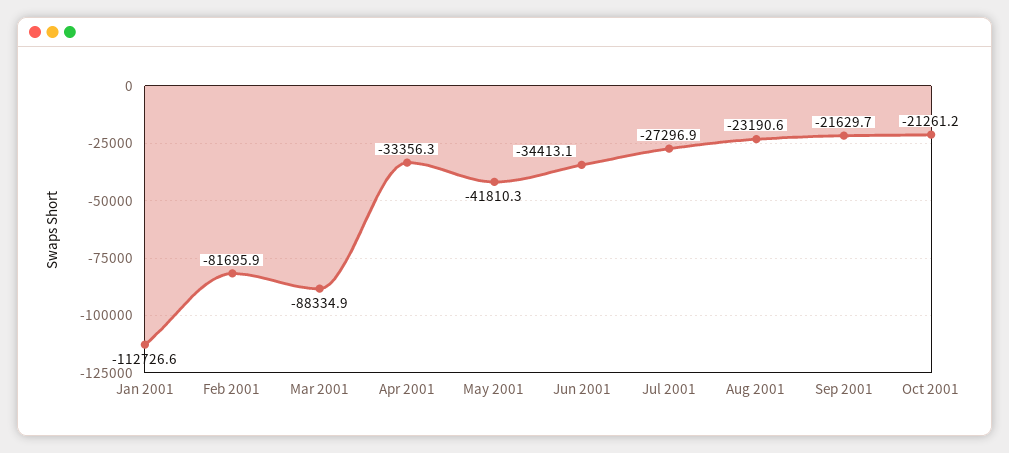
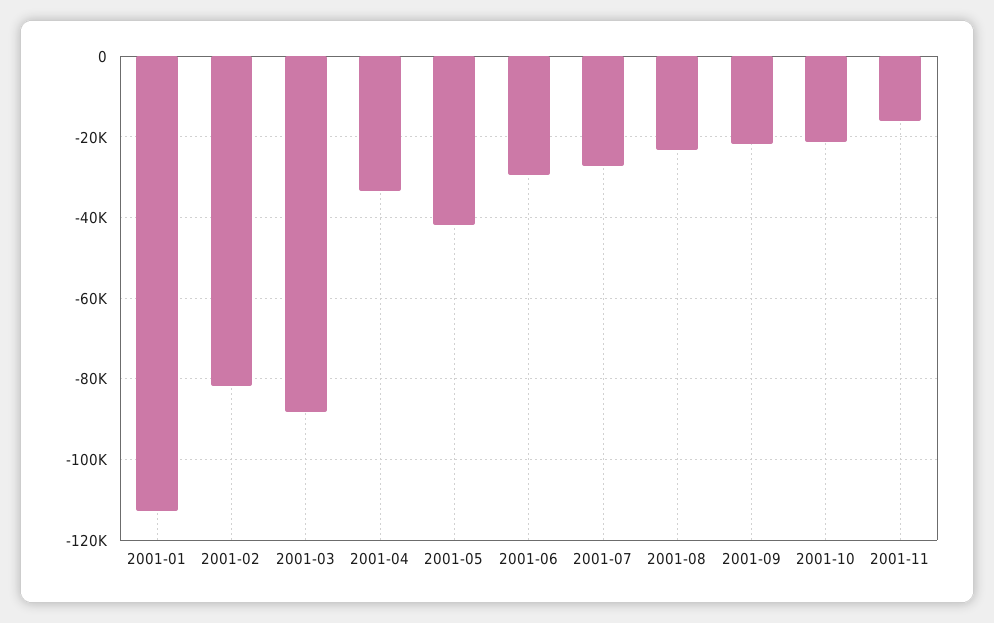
Jun 2001: -34413.1 -> -30000
2001-11: none -> -16000

